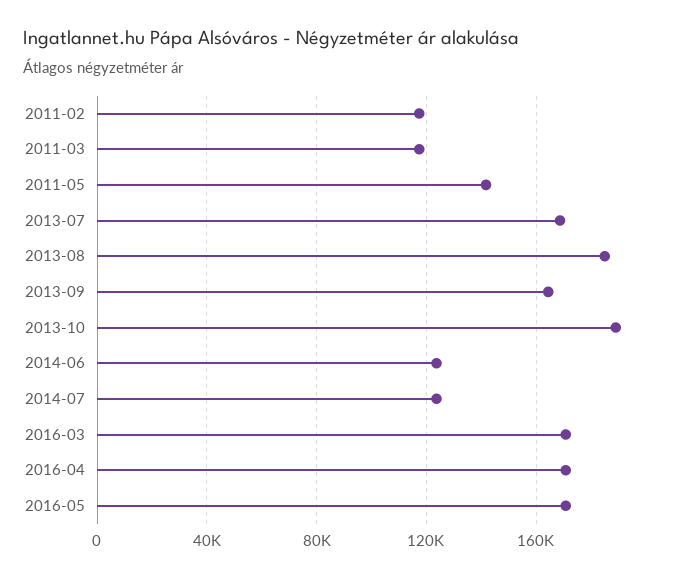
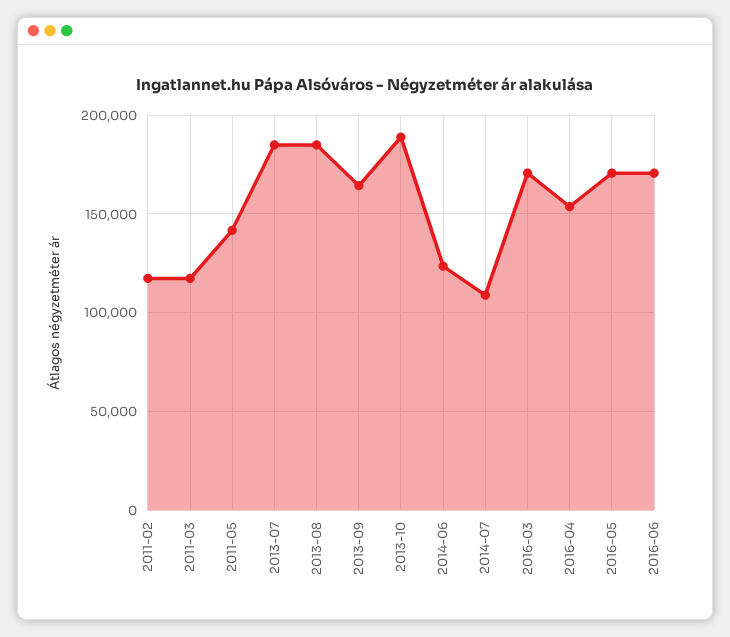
2013-07: 170000 -> 185000
2014-07: 125000 -> 110000
2016-04: 170000 -> 155000
2016-06: none -> 170000

